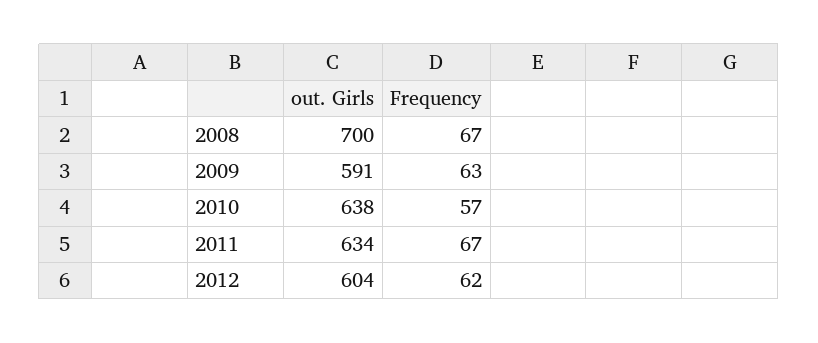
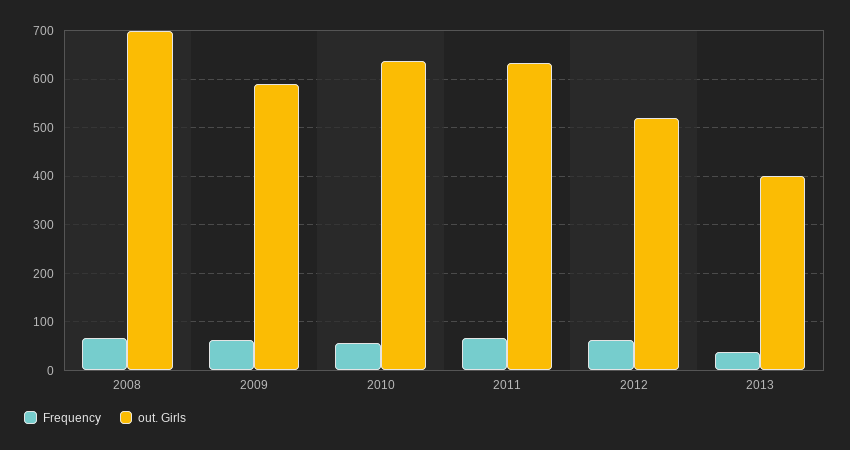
out. Girls, 2012: 604 -> 520
Frequency, 2013: none -> 40
out. Girls, 2013: none -> 400

